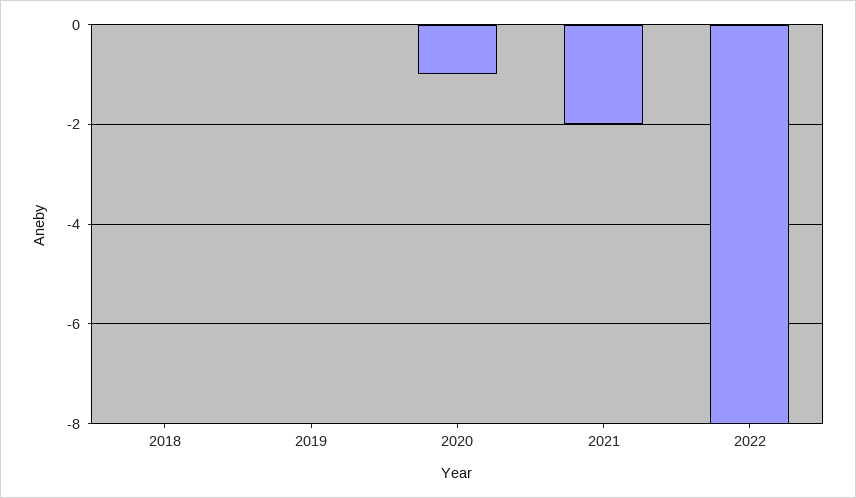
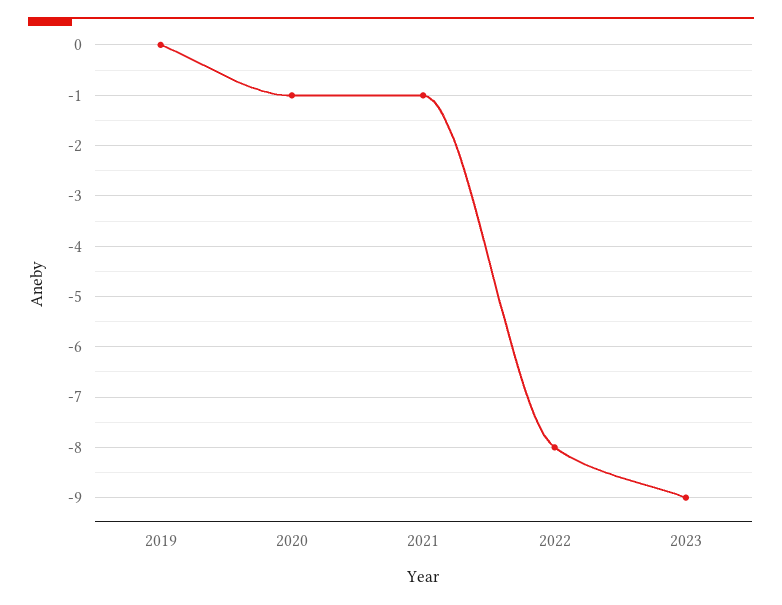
2018: 0 -> none
2021: -2 -> -1
2023: none -> -9

